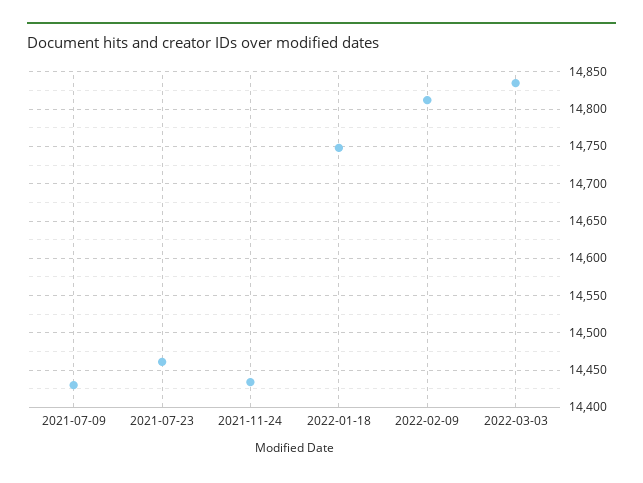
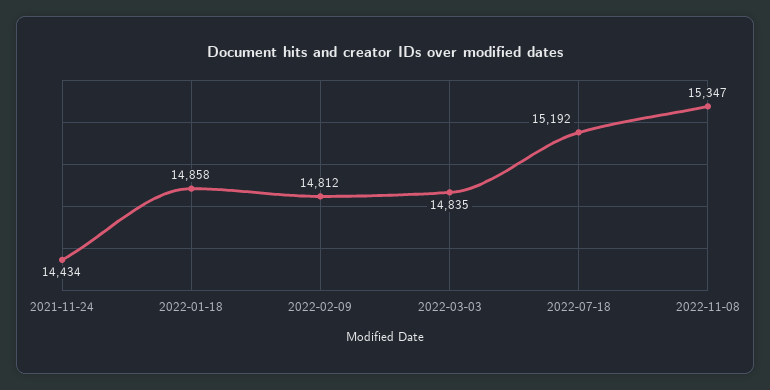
2021-07-09: 14430 -> none
2021-07-23: 14460 -> none
2022-01-18: 14750 -> 14858
2022-07-18: none -> 15192
2022-11-08: none -> 15347

